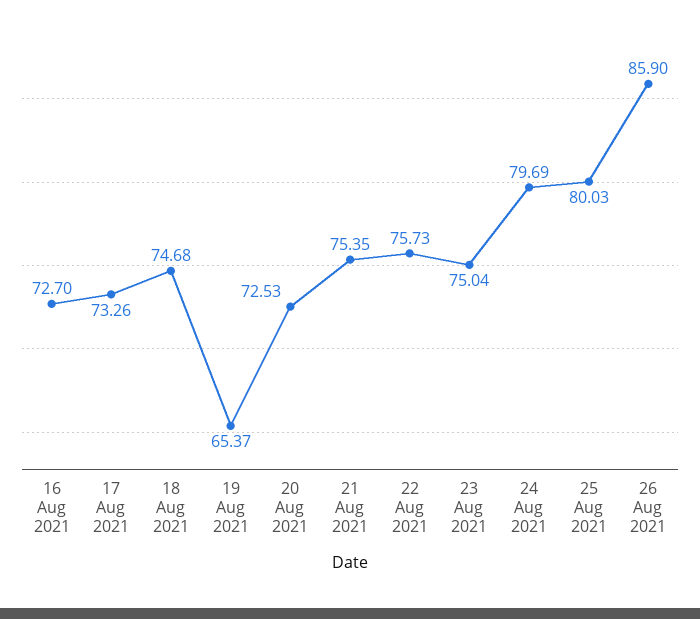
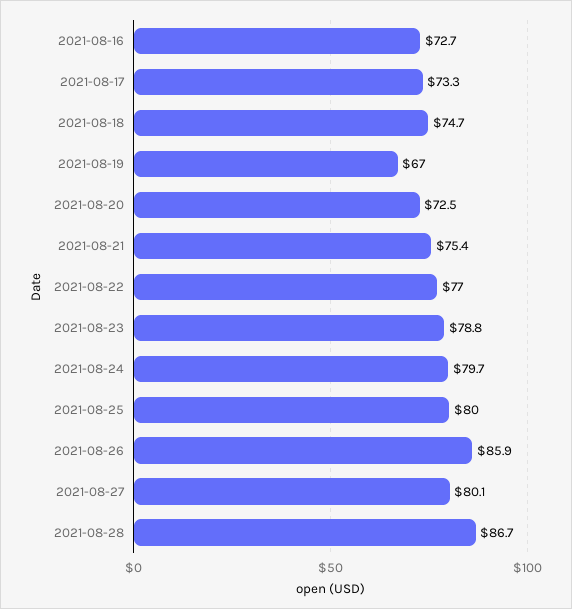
19 Aug 2021: 65.37 -> 67
22 Aug 2021: 75.73 -> 77
23 Aug 2021: 75.04 -> 78.8
2021-08-27: none -> 80.1
2021-08-28: none -> 86.7

